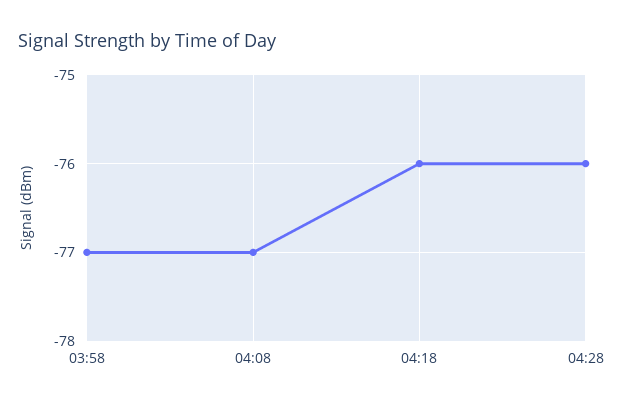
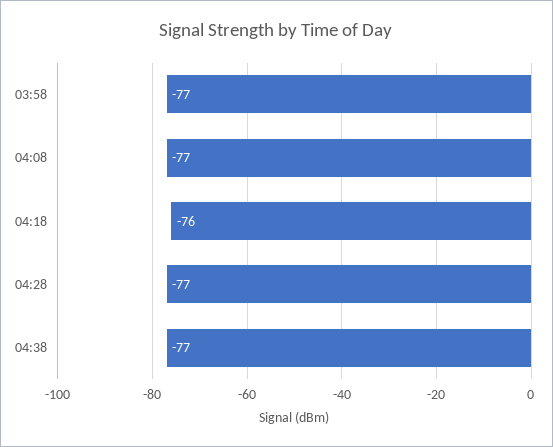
04:28: -76 -> -77
04:38: none -> -77

